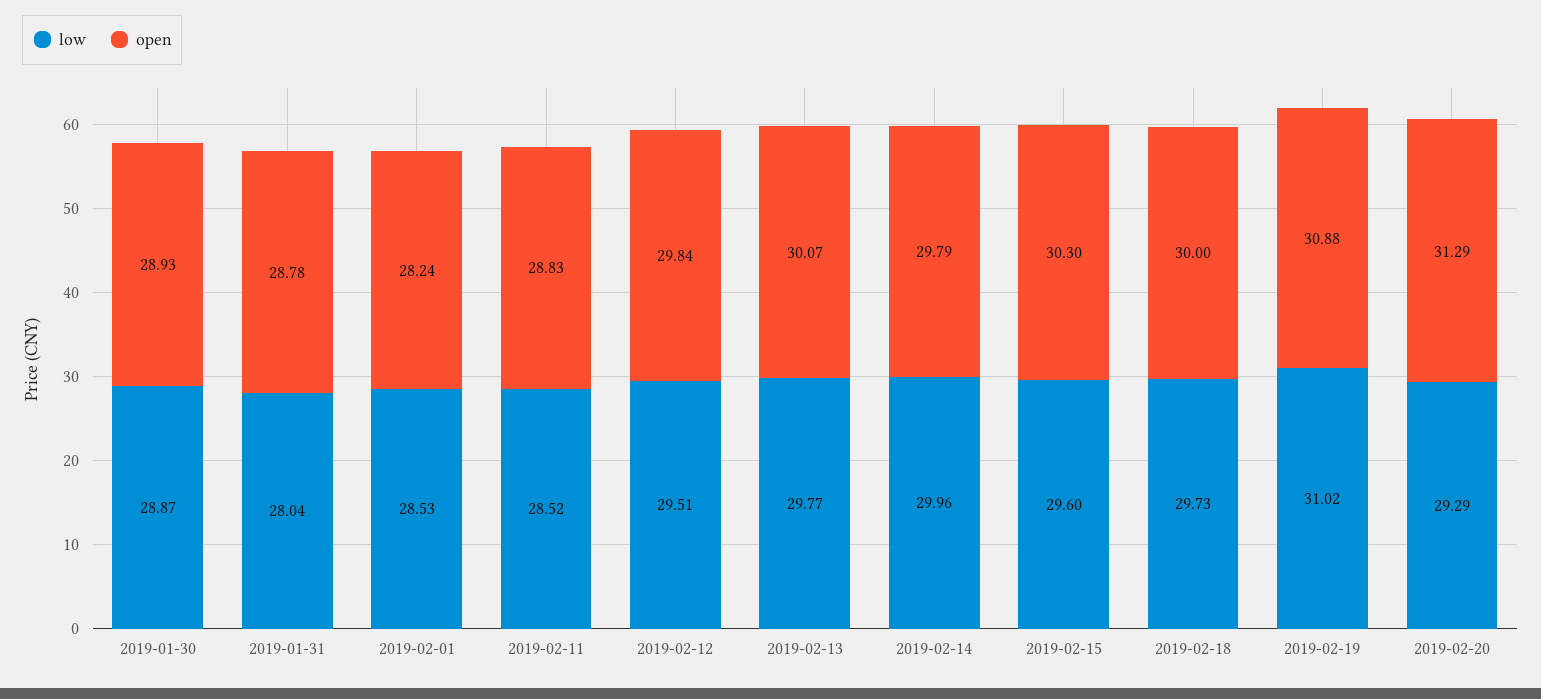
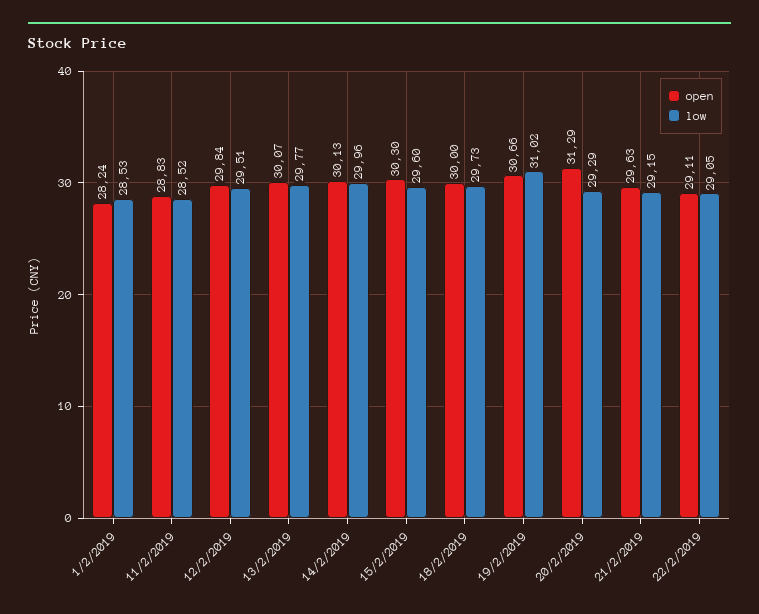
low, 2019-01-30: 28.87 -> none
open, 2019-01-30: 28.93 -> none
low, 2019-01-31: 28.04 -> none
open, 2019-01-31: 28.78 -> none
open, 2019-02-14: 29.79 -> 30.13
open, 2019-02-19: 30.88 -> 30.66
open, 21/2/2019: none -> 29.63
low, 21/2/2019: none -> 29.15
open, 22/2/2019: none -> 29.11
low, 22/2/2019: none -> 29.05

